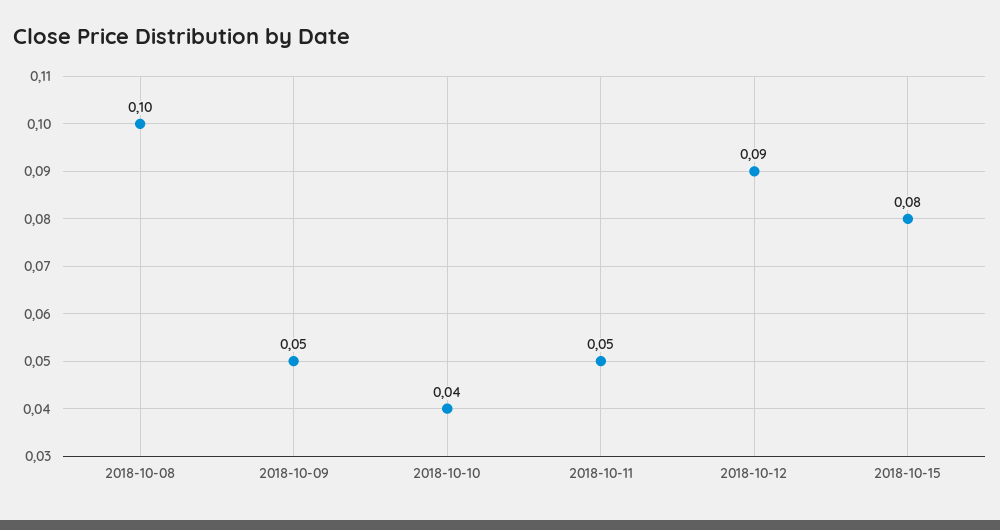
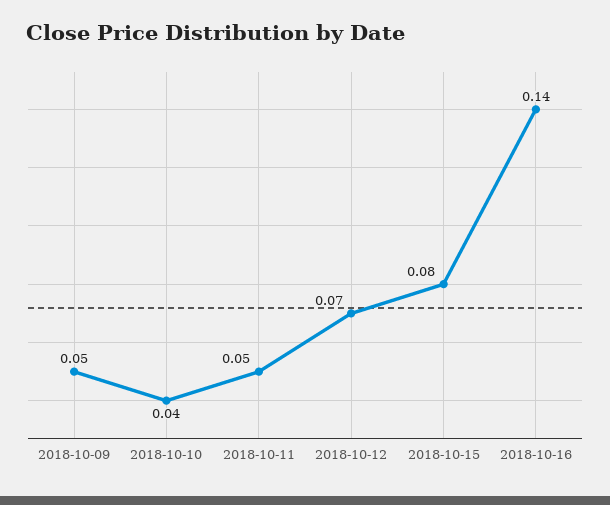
2018-10-08: 0.1 -> none
2018-10-12: 0.09 -> 0.07
2018-10-16: none -> 0.14

